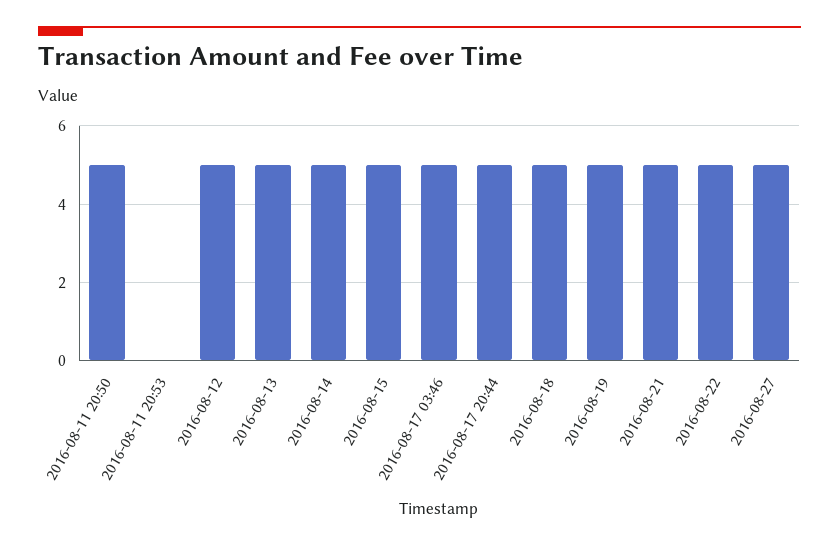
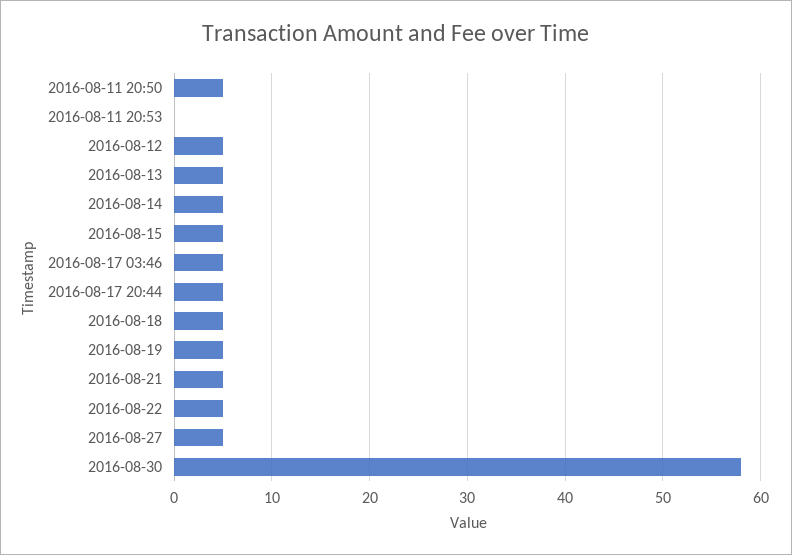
2016-08-30: none -> 58

